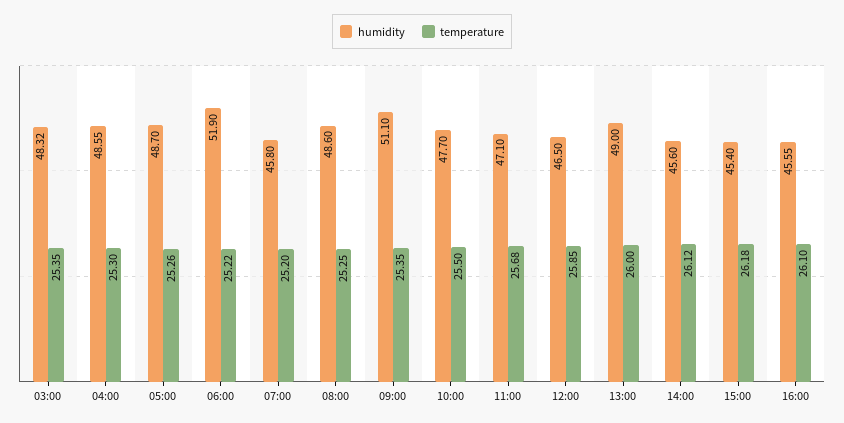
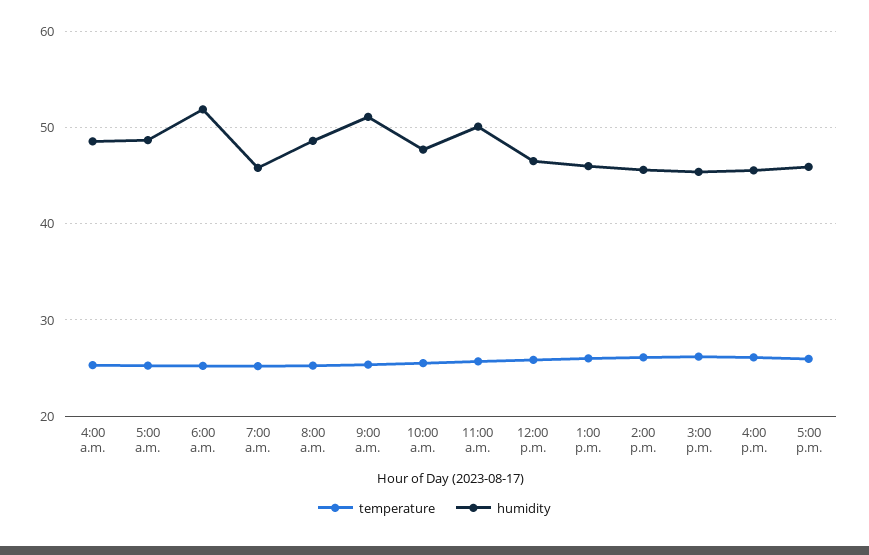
humidity, 03:00: 48.32 -> none
temperature, 03:00: 25.35 -> none
humidity, 11:00: 47.1 -> 50
humidity, 13:00: 49 -> 46
temperature, 5:00 p.m.: none -> 26
humidity, 5:00 p.m.: none -> 46

